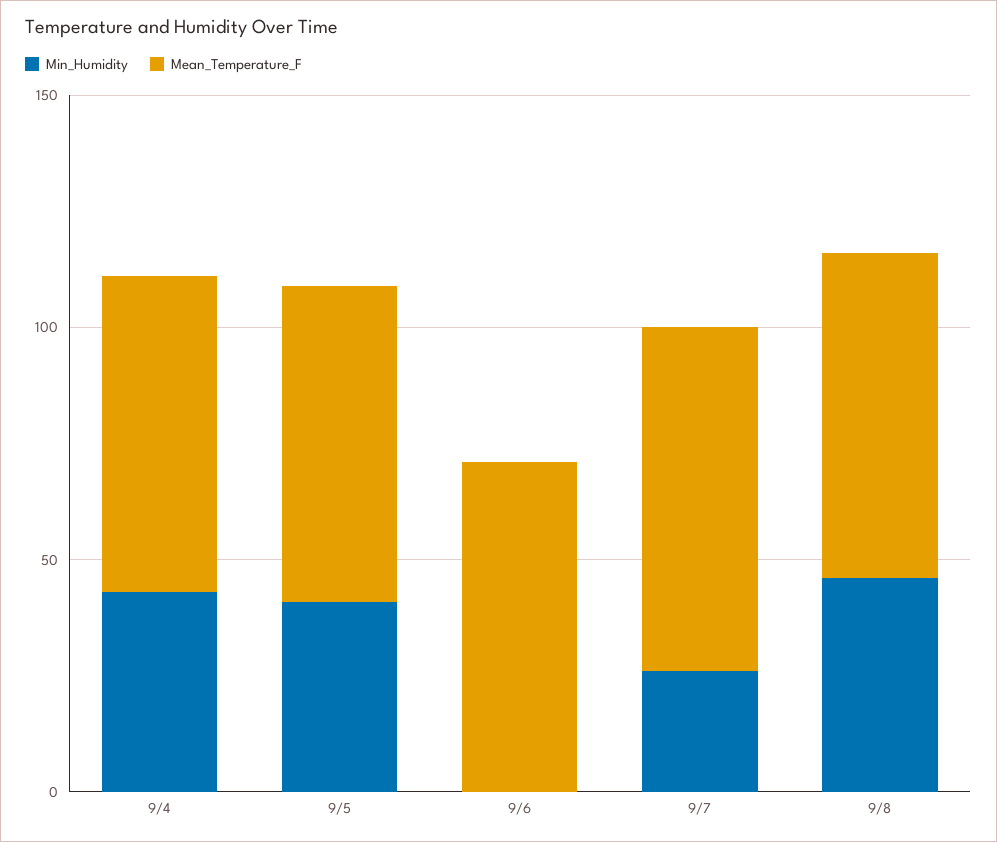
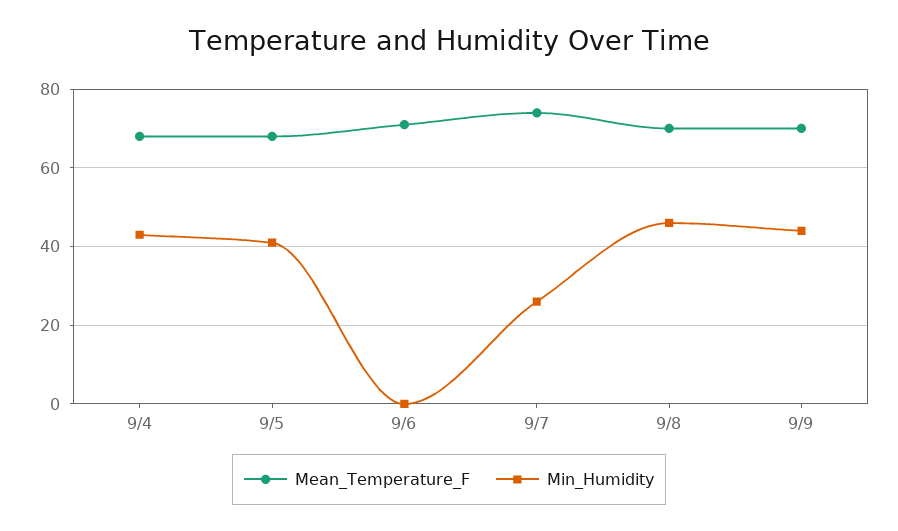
Mean_Temperature_F, 9/9: none -> 70
Min_Humidity, 9/9: none -> 45

